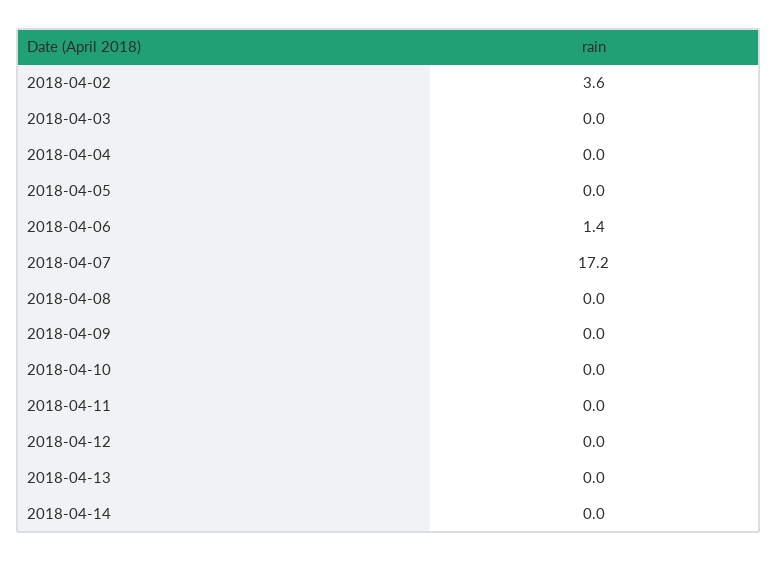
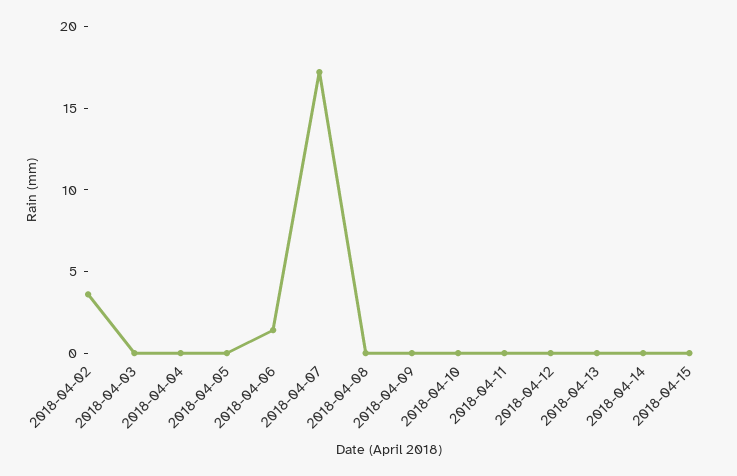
2018-04-15: none -> 0

